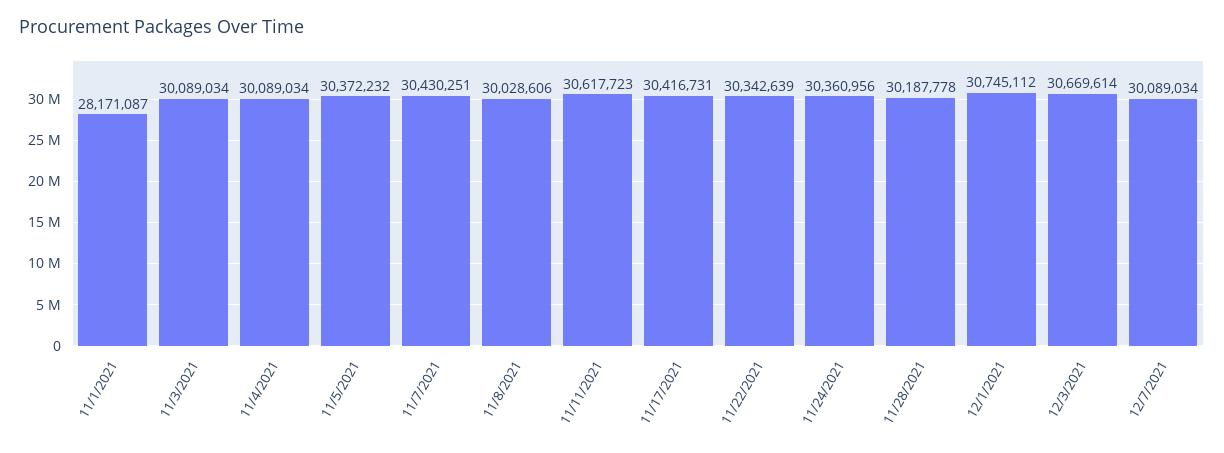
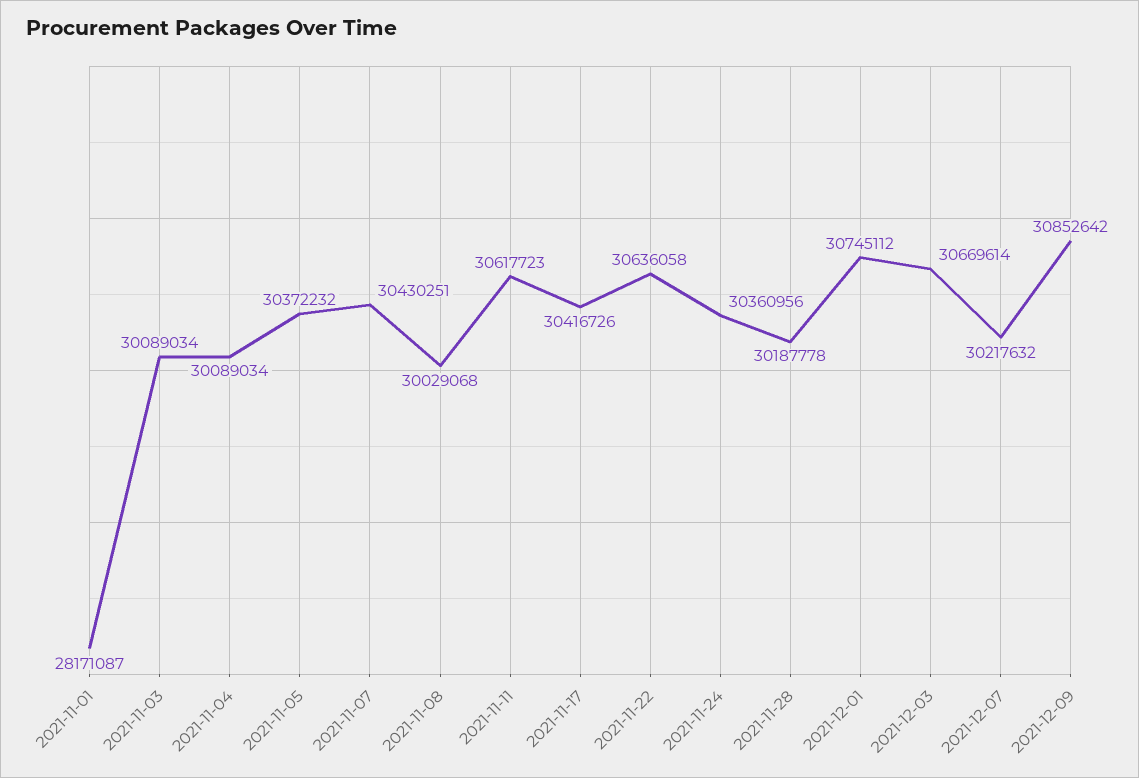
11/8/2021: 30028606 -> 30029068
11/17/2021: 30416731 -> 30416726
11/22/2021: 30342639 -> 30636058
12/7/2021: 30089034 -> 30217632
2021-12-09: none -> 30852642

